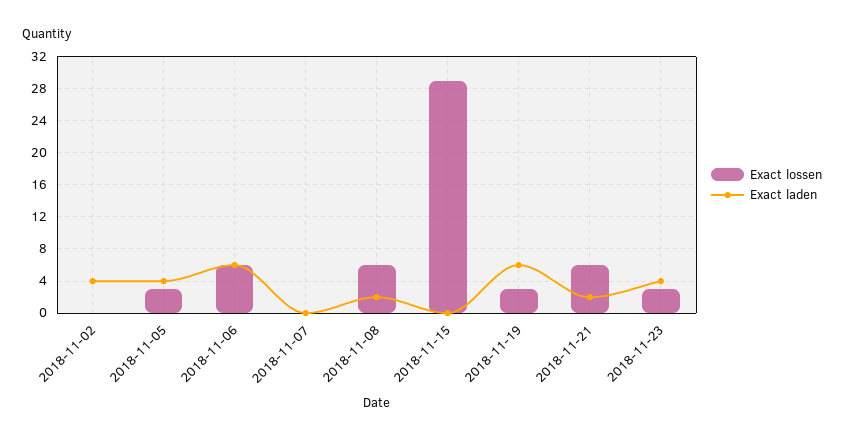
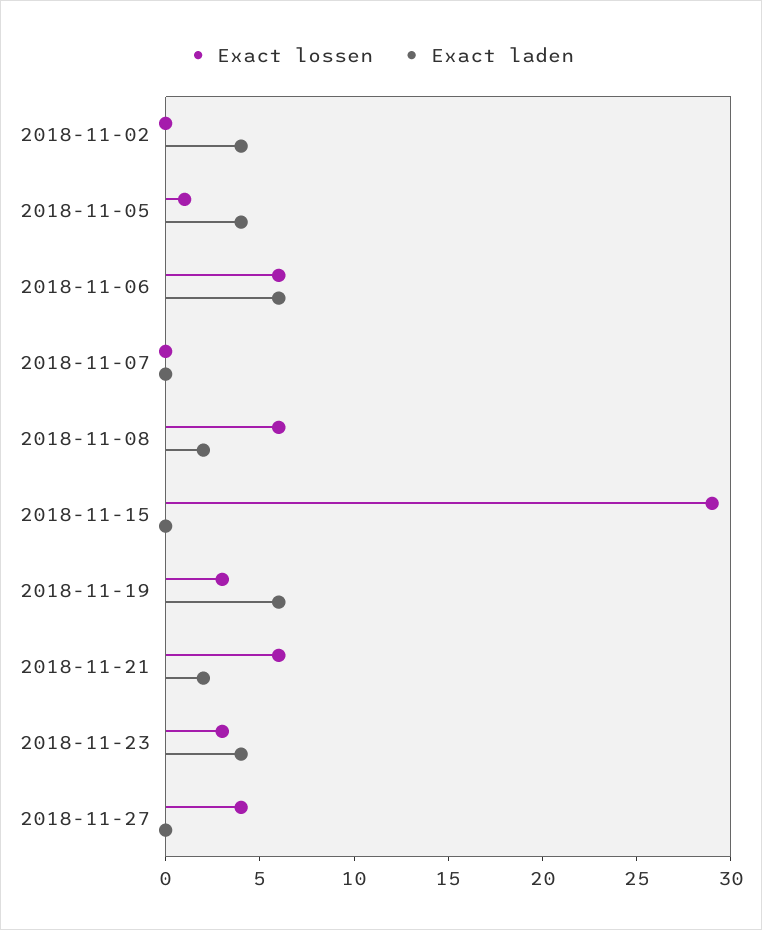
Exact lossen, 2018-11-05: 3 -> 1
Exact lossen, 2018-11-27: none -> 4
Exact laden, 2018-11-27: none -> 0

